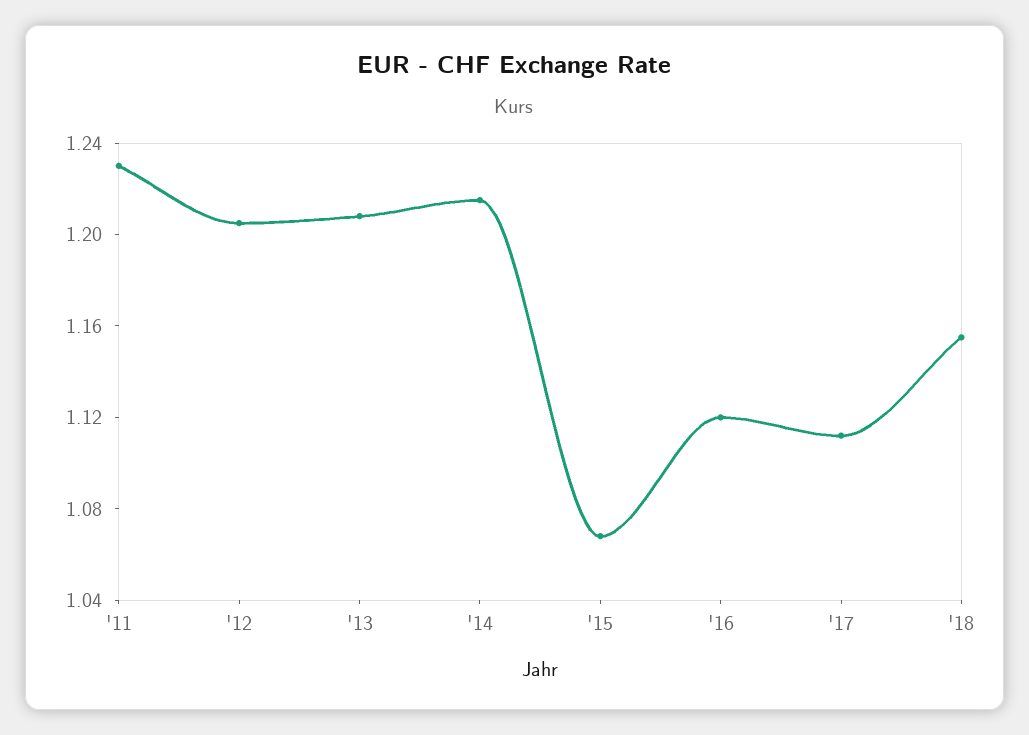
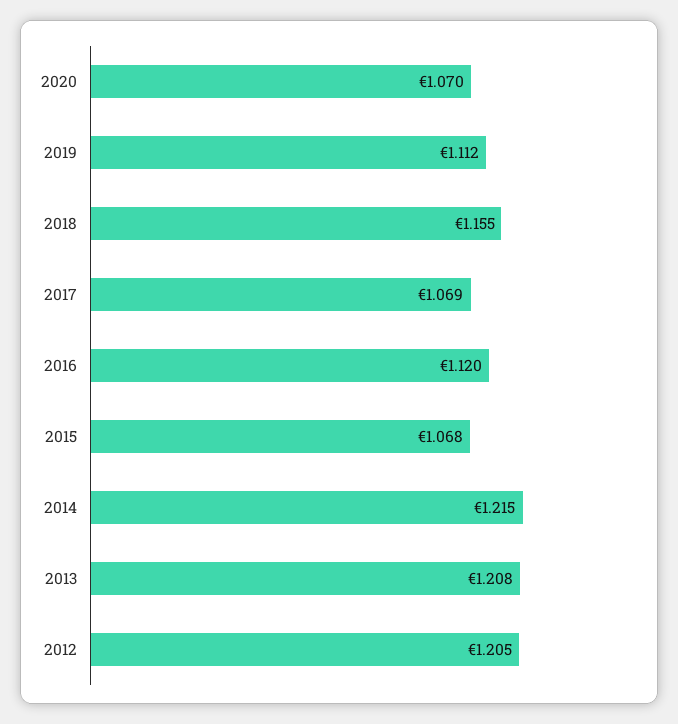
'11: 1.23 -> none
'17: 1.11 -> 1.069
2020: none -> 1.07
2019: none -> 1.112

